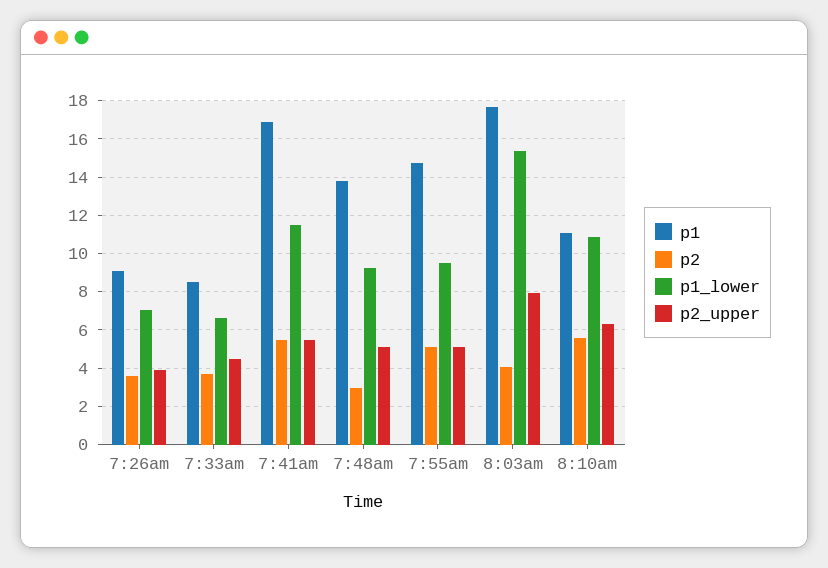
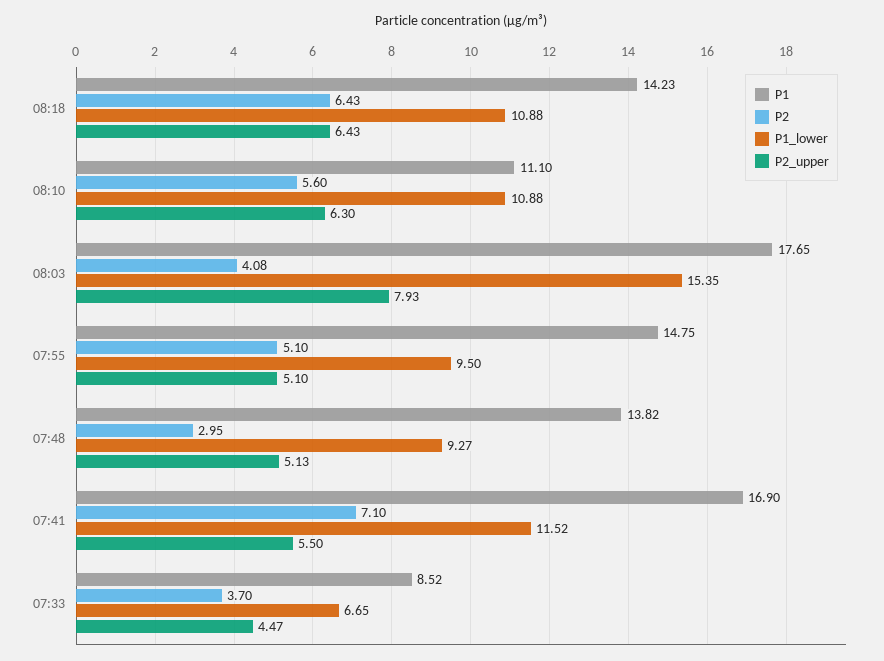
p1, 7:26am: 9 -> none
p2, 7:26am: 3.5 -> none
p1_lower, 7:26am: 7 -> none
p2_upper, 7:26am: 4 -> none
p2, 7:41am: 5.5 -> 7.1
p1, 08:18: none -> 14.23
p2, 08:18: none -> 6.43
p1_lower, 08:18: none -> 10.88
p2_upper, 08:18: none -> 6.43

